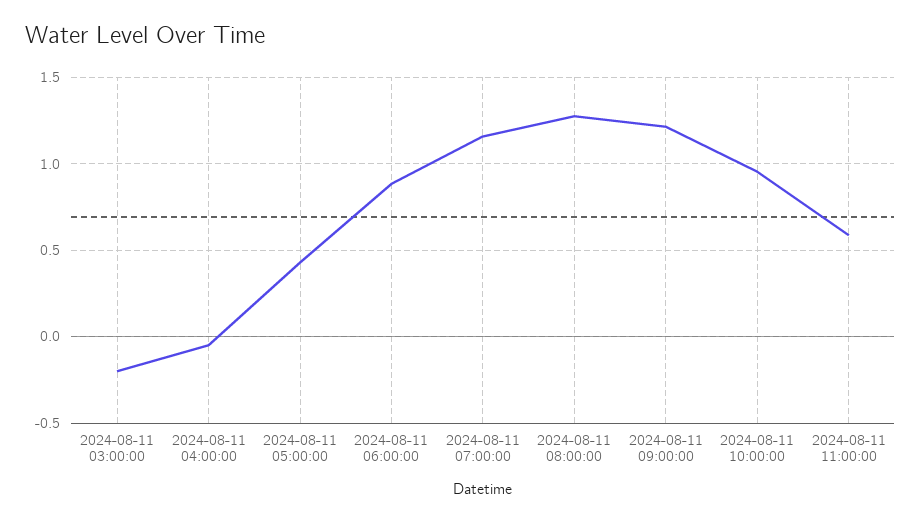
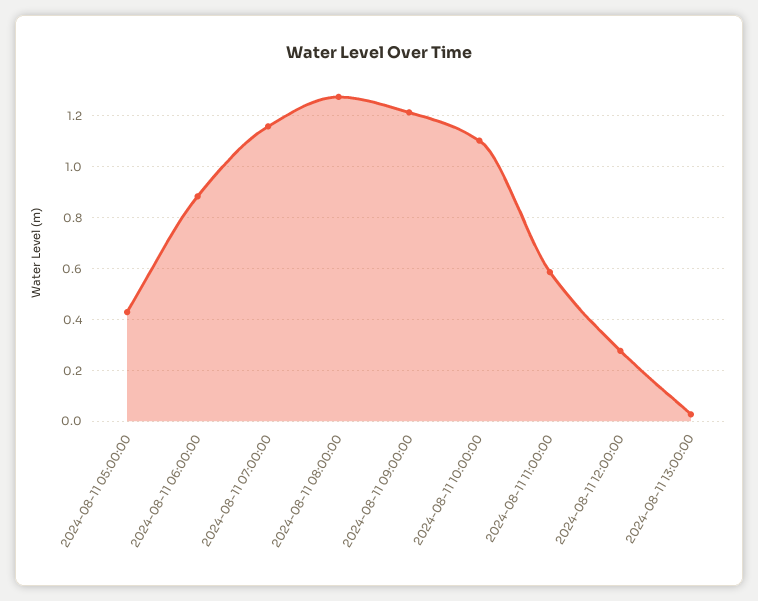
2024-08-11 03:00:00: -0.2 -> none
2024-08-11 04:00:00: -0.05 -> none
2024-08-11 10:00:00: 0.95 -> 1.1
2024-08-11 12:00:00: none -> 0.275
2024-08-11 13:00:00: none -> 0.025

